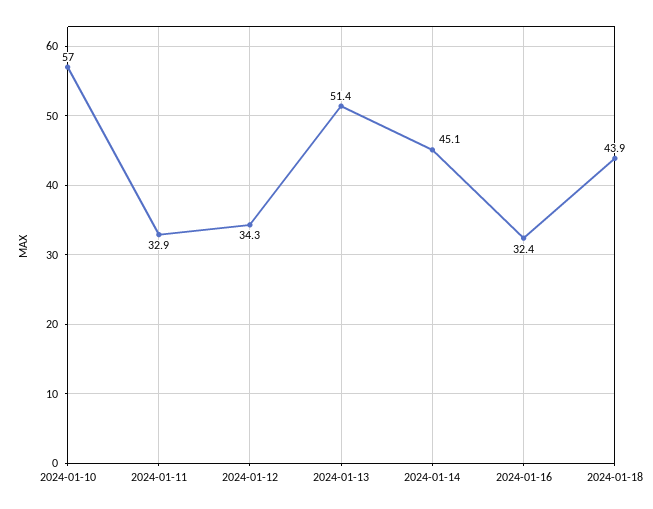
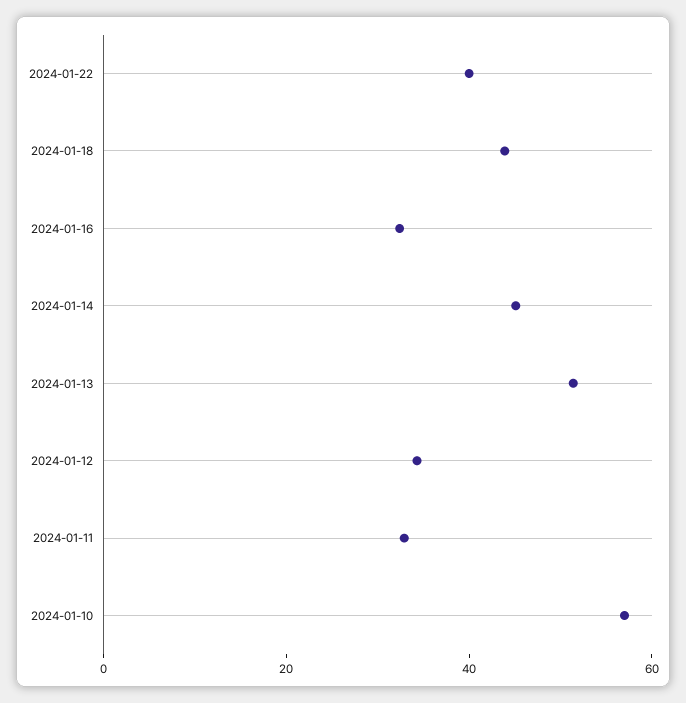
2024-01-22: none -> 40

